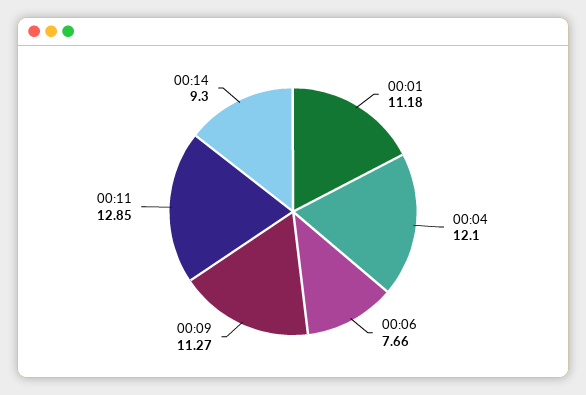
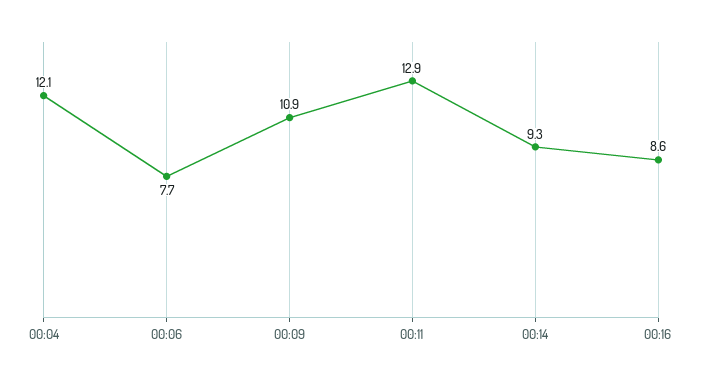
00:01: 11.18 -> none
00:09: 11.27 -> 10.9
00:16: none -> 8.6

